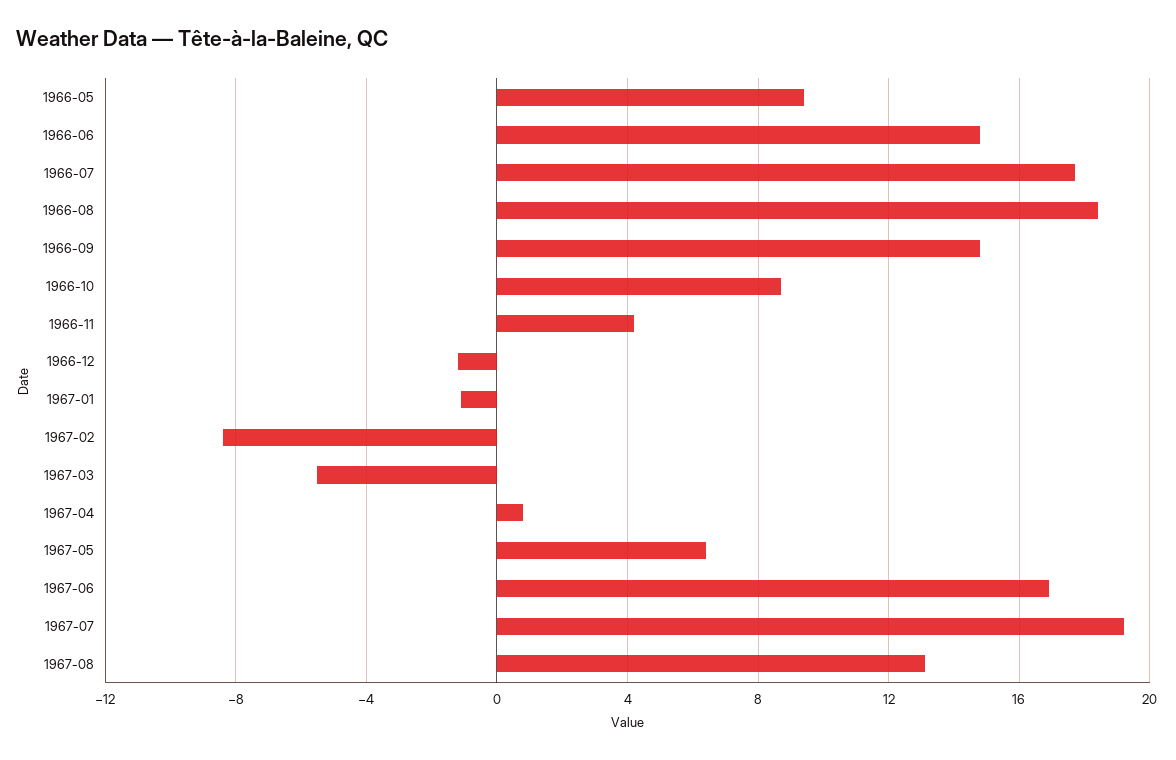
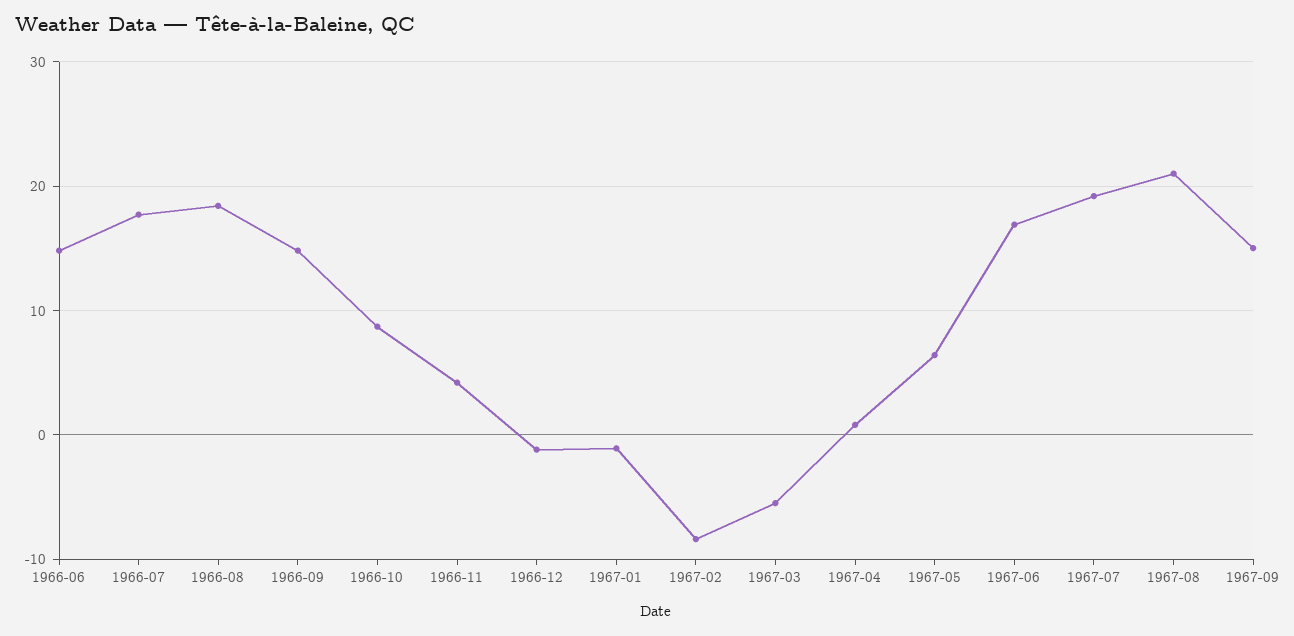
1966-05: 9.5 -> none
1967-08: 13 -> 21
1967-09: none -> 15

